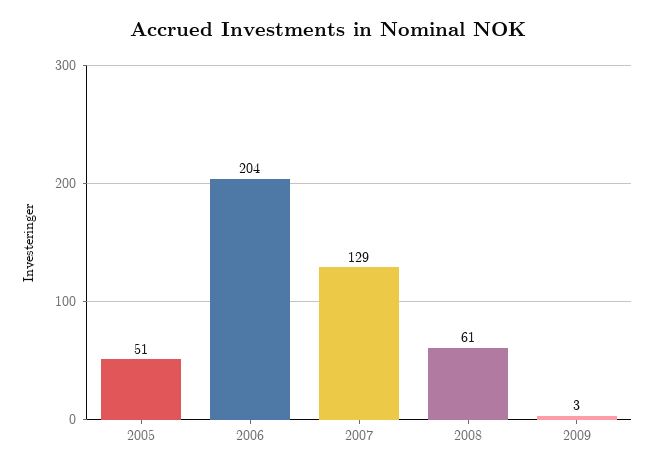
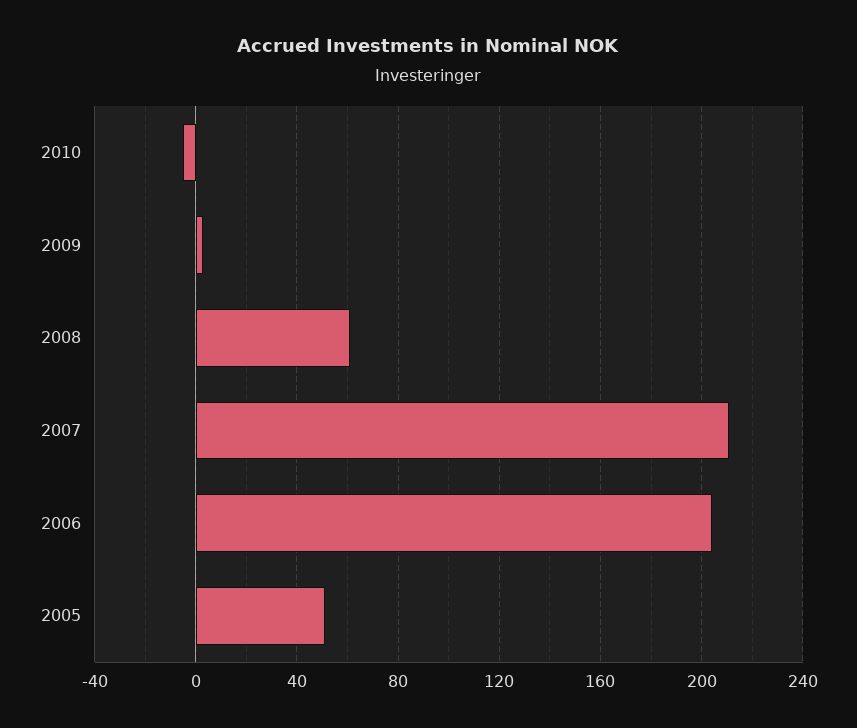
2007: 129 -> 210
2010: none -> -5

